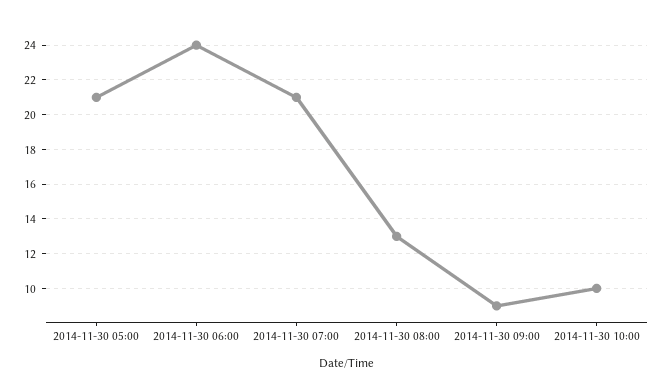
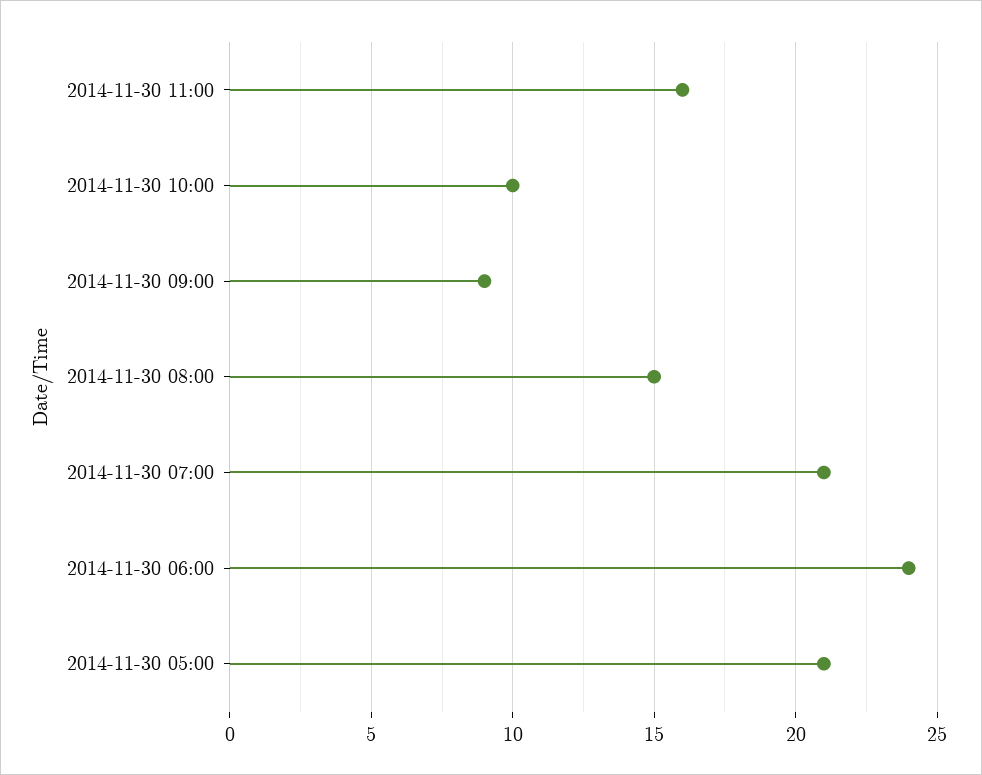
2014-11-30 08:00: 13 -> 15
2014-11-30 11:00: none -> 16

